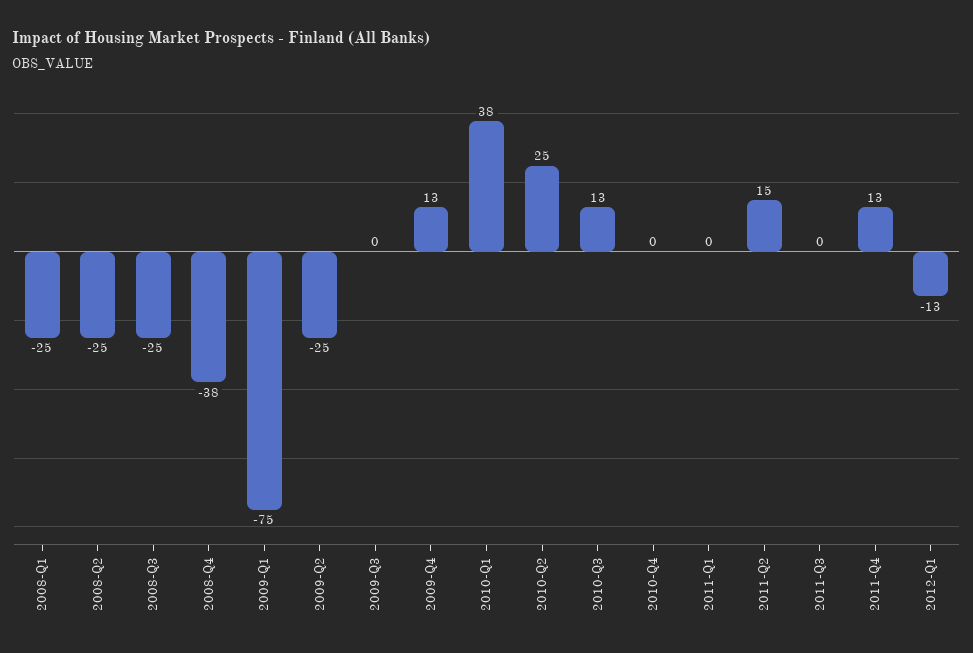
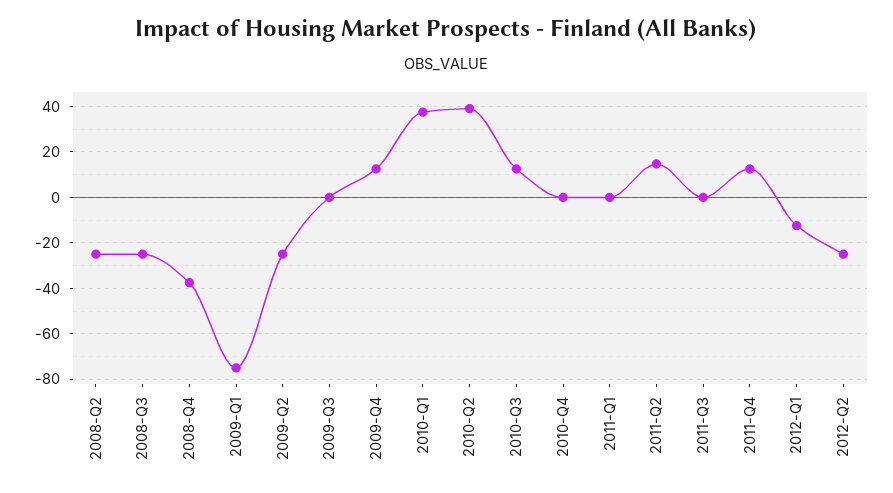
2008-Q1: -25 -> none
2010-Q2: 25 -> 40
2012-Q2: none -> -25

